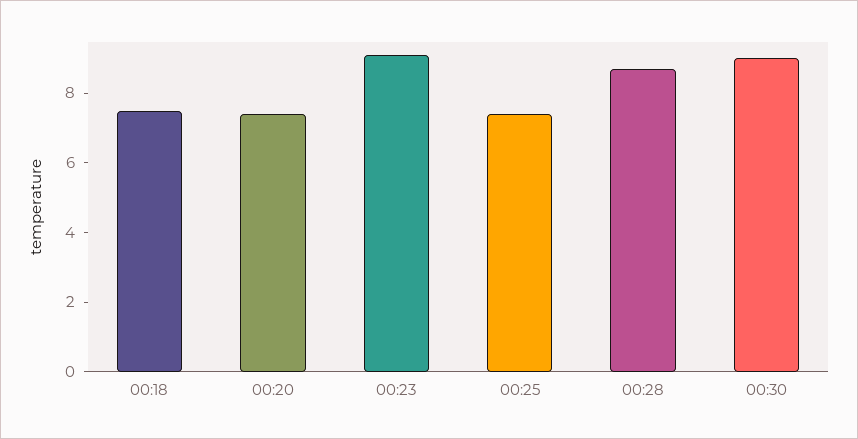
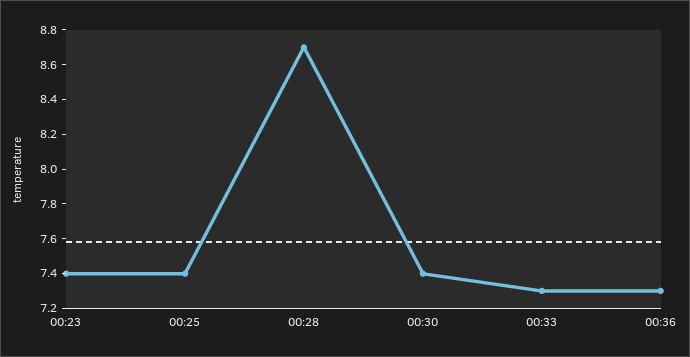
00:18: 7.5 -> none
00:20: 7.5 -> none
00:23: 9 -> 7.4
00:30: 9 -> 7.4
00:33: none -> 7.3
00:36: none -> 7.3

